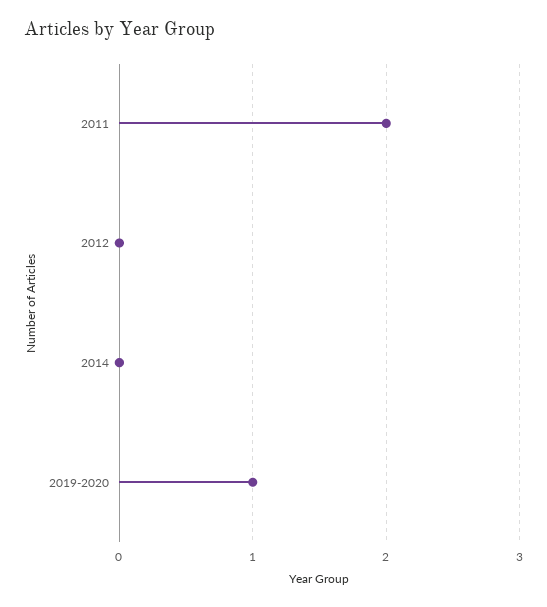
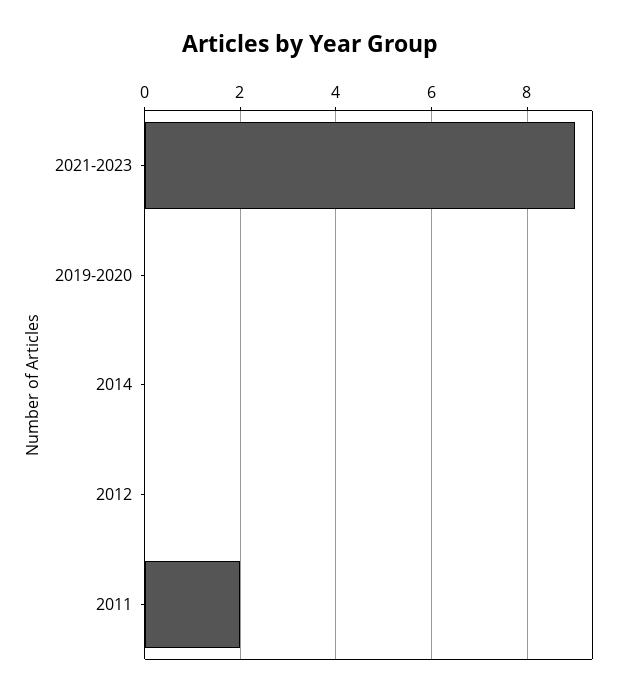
2019-2020: 1 -> 0
2021-2023: none -> 9

